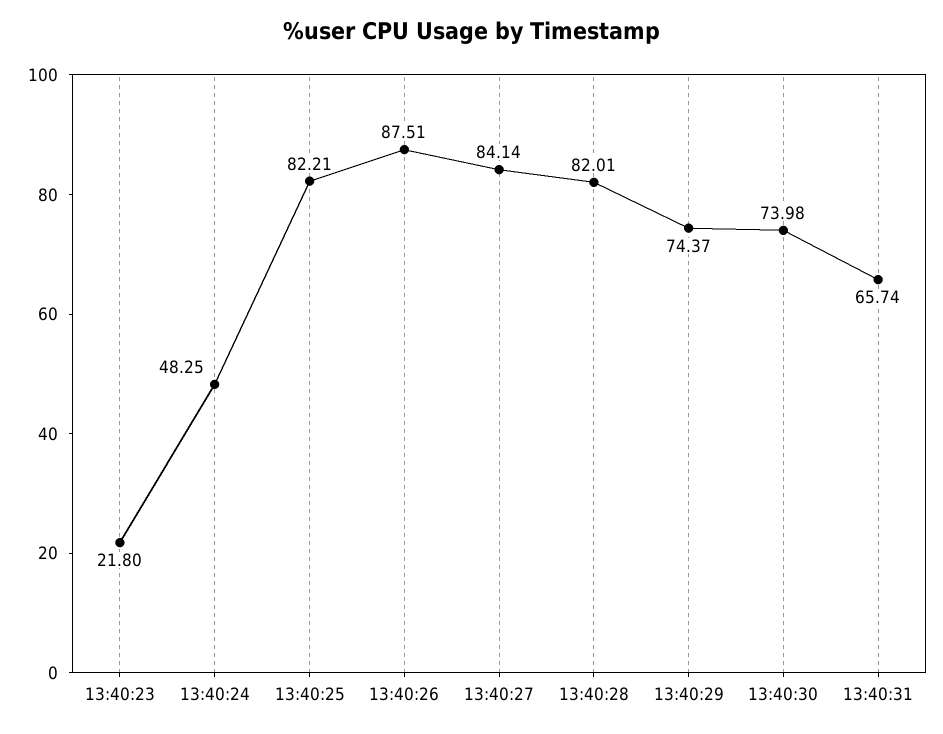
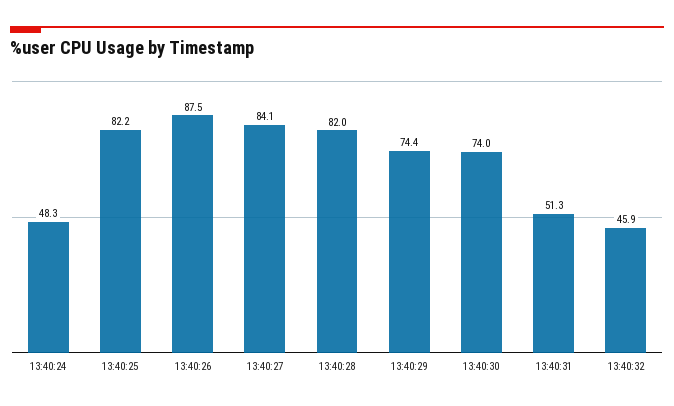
13:40:23: 21.8 -> none
13:40:31: 65.74 -> 51.3
13:40:32: none -> 45.9

